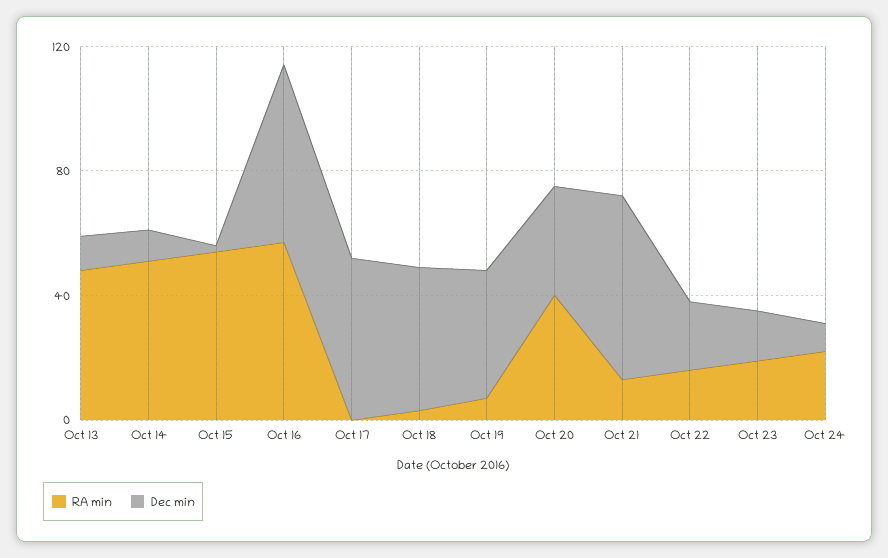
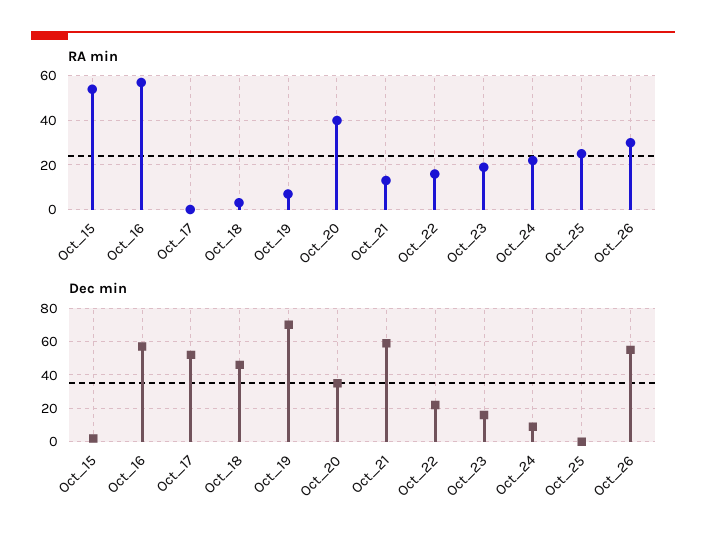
RA min, Oct 13: 50 -> none
Dec min, Oct 13: 10 -> none
RA min, Oct 14: 50 -> none
Dec min, Oct 14: 10 -> none
Dec min, Oct 19: 40 -> 70
RA min, Oct_25: none -> 25
RA min, Oct_26: none -> 30
Dec min, Oct_25: none -> 0
Dec min, Oct_26: none -> 55

